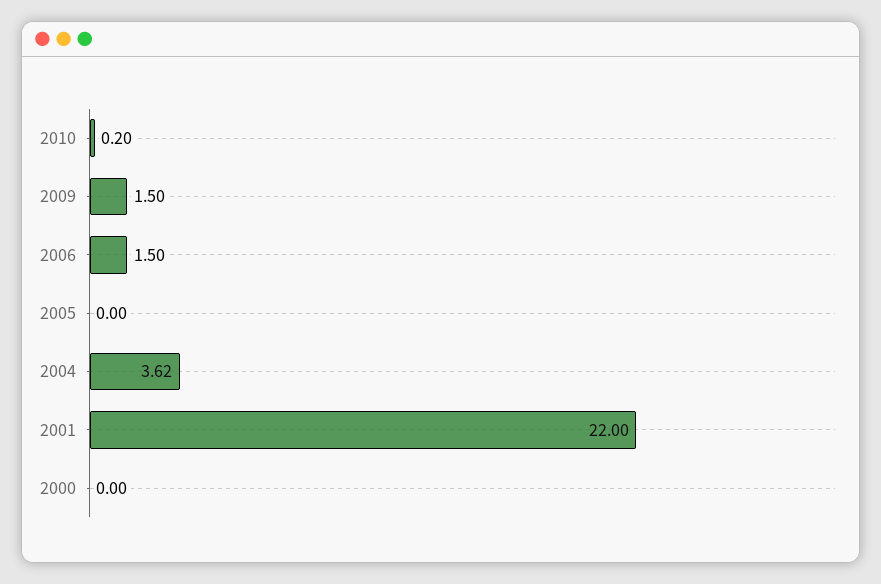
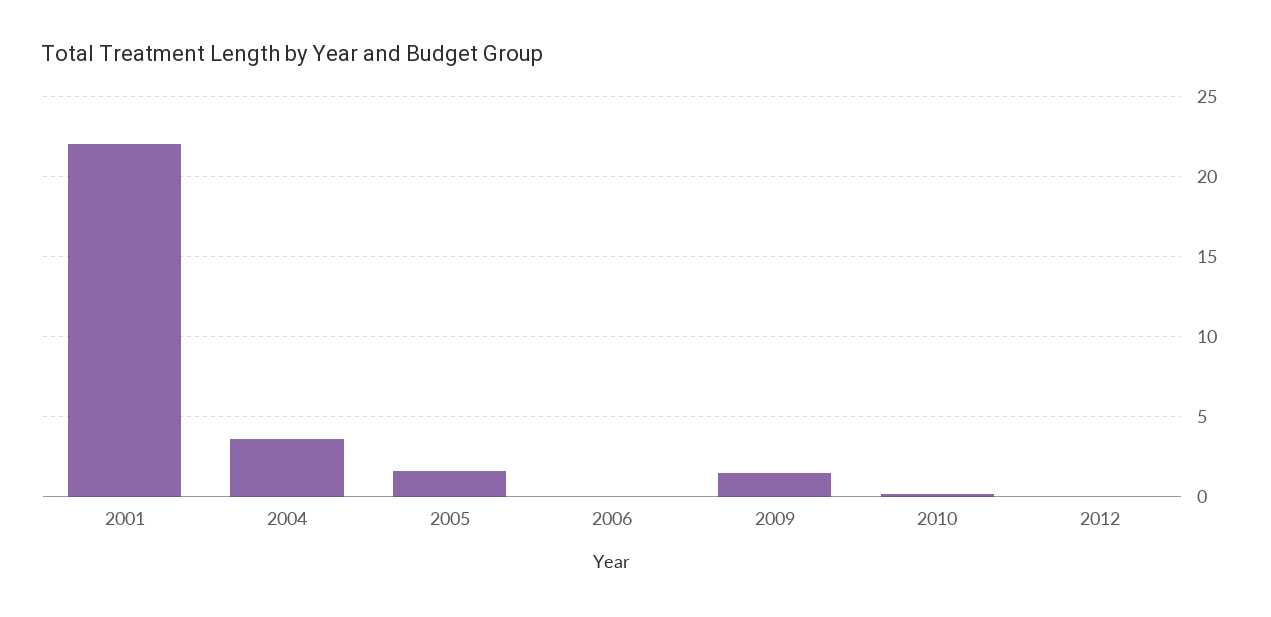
2006: 1.5 -> 0
2005: 0 -> 1.5
2000: 0 -> none
2012: none -> 0

